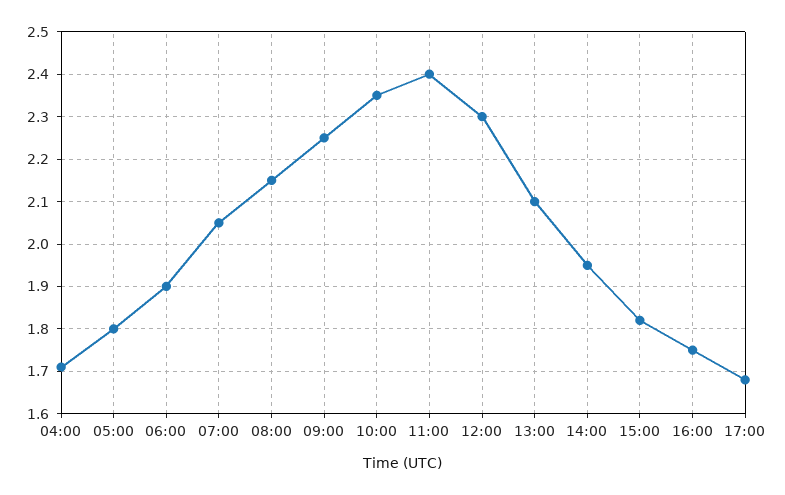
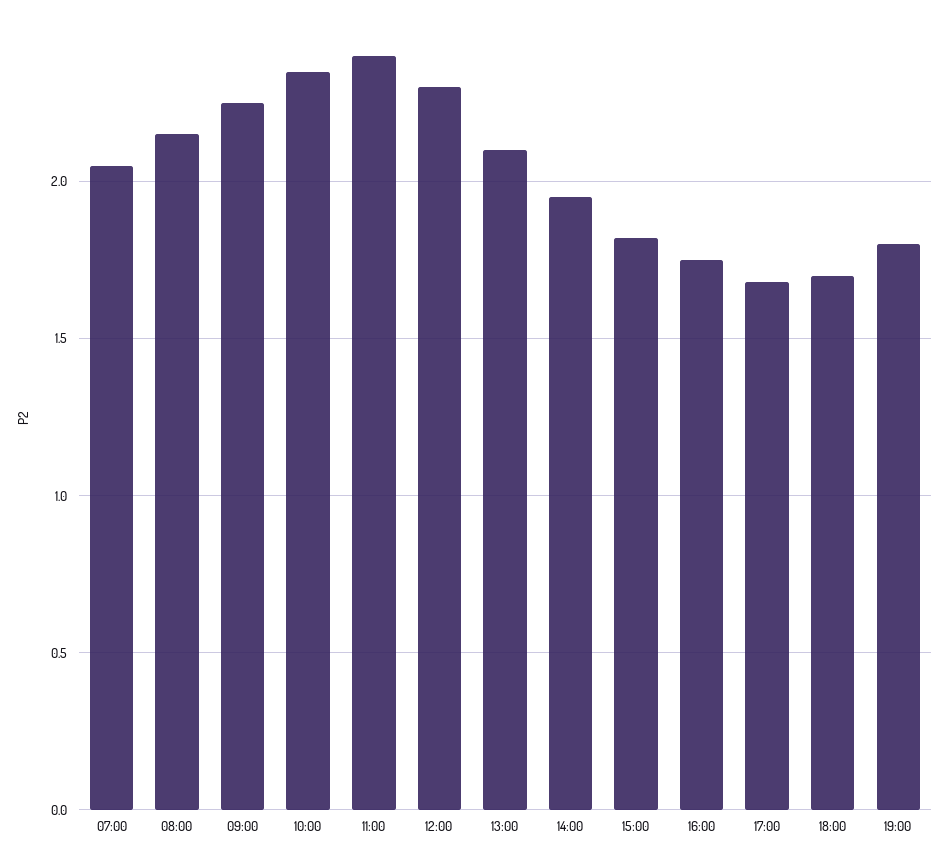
04:00: 1.7 -> none
05:00: 1.8 -> none
06:00: 1.9 -> none
18:00: none -> 1.7
19:00: none -> 1.8

